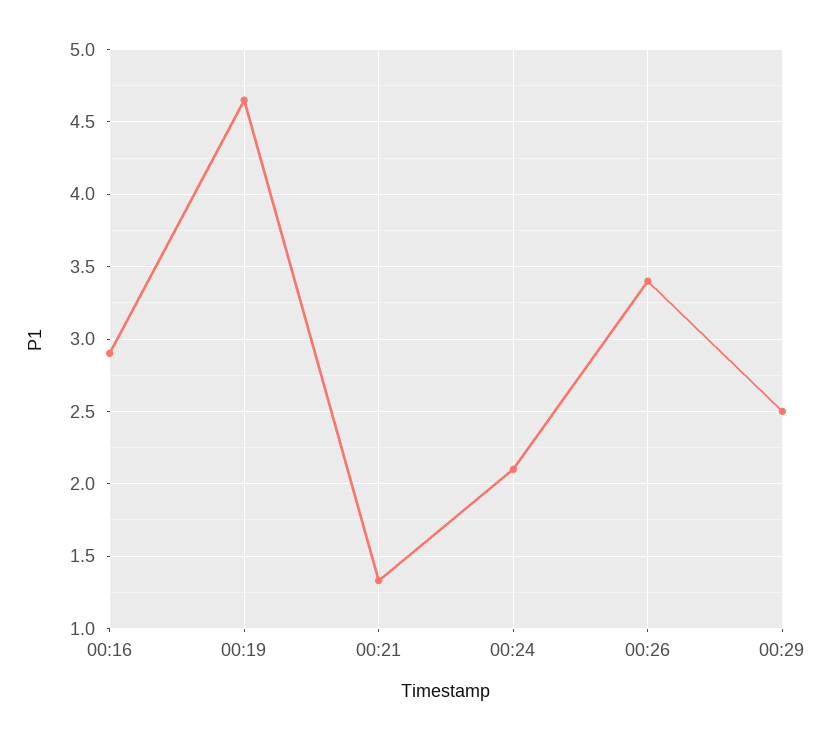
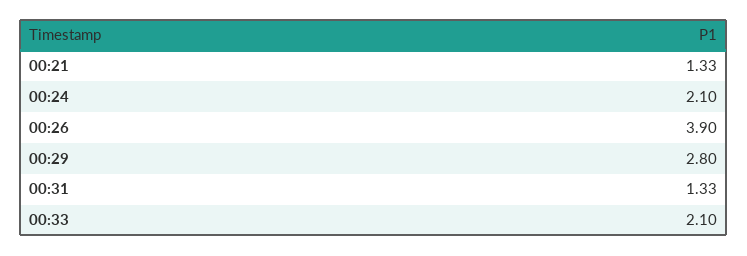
00:16: 2.9 -> none
00:19: 4.65 -> none
00:26: 3.4 -> 3.9
00:29: 2.5 -> 2.8
00:31: none -> 1.33
00:33: none -> 2.1

